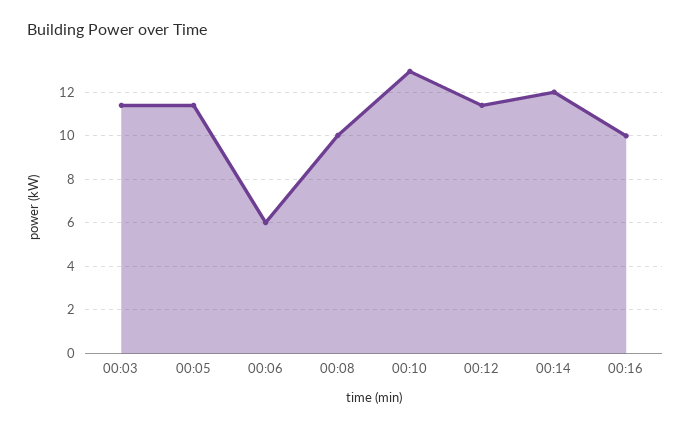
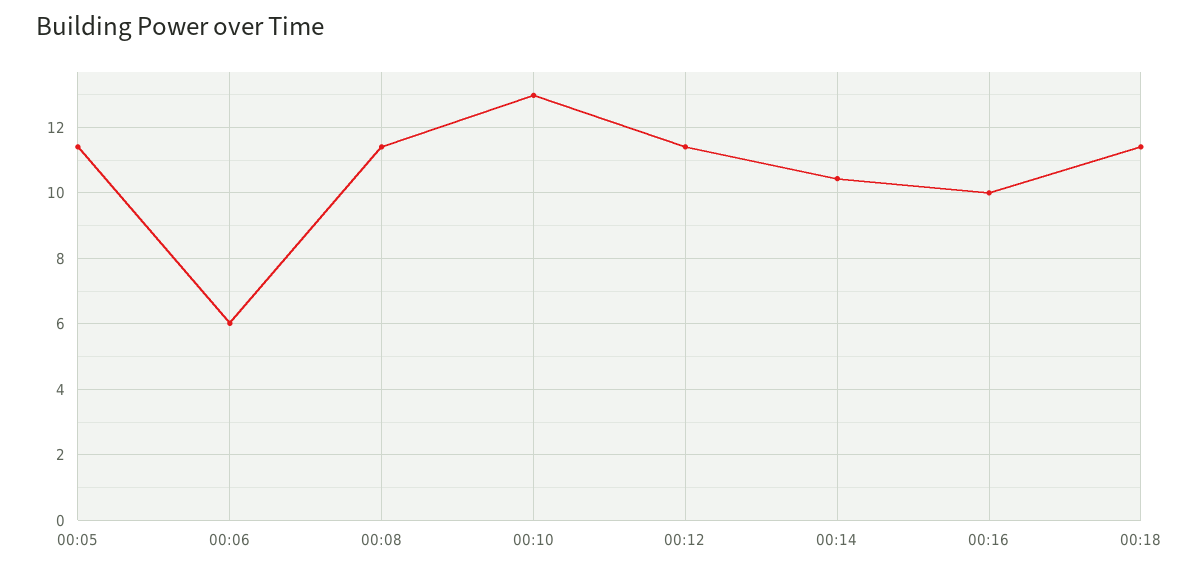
00:03: 11.5 -> none
00:08: 10 -> 11.4
00:14: 12 -> 10.4
00:18: none -> 11.4

